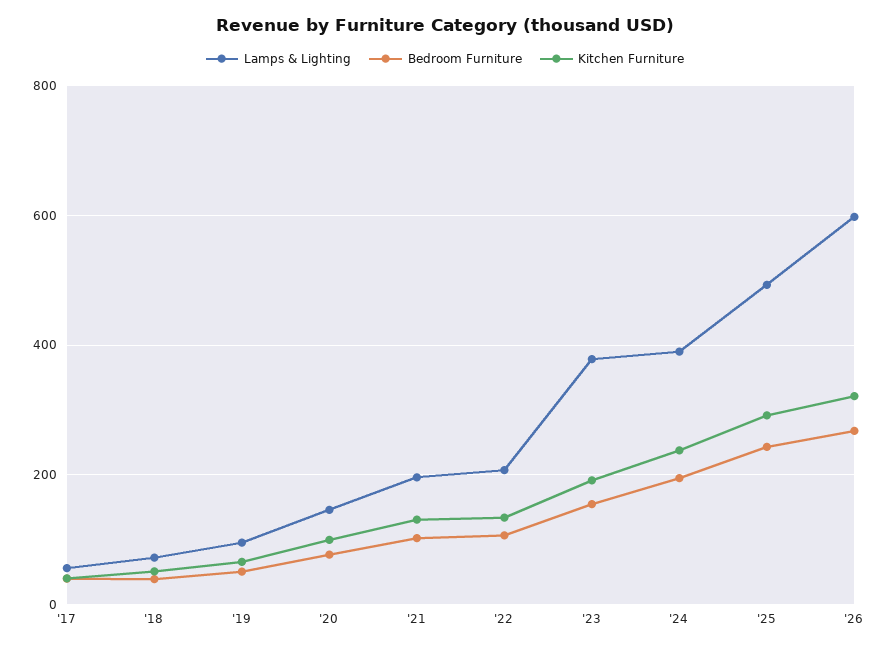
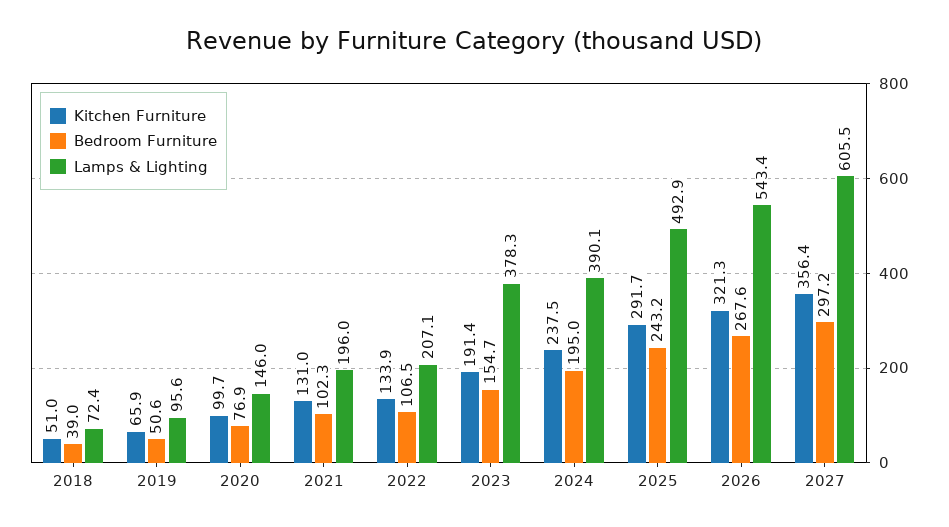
Lamps & Lighting, '17: 60 -> none
Bedroom Furniture, '17: 40 -> none
Kitchen Furniture, '17: 40 -> none
Lamps & Lighting, '26: 600 -> 543.4
Kitchen Furniture, 2027: none -> 356.4
Bedroom Furniture, 2027: none -> 297.2
Lamps & Lighting, 2027: none -> 605.5

